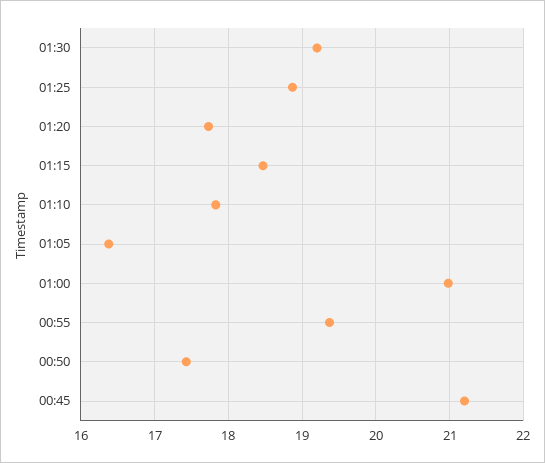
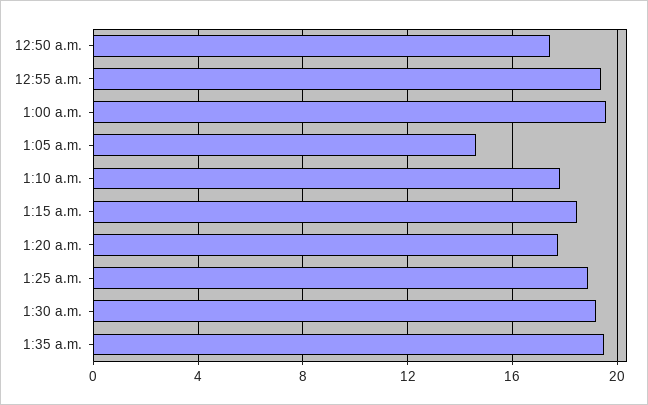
01:05: 16.4 -> 14.5
01:00: 21 -> 19.5
00:45: 21.2 -> none
1:35 a.m.: none -> 19.5

